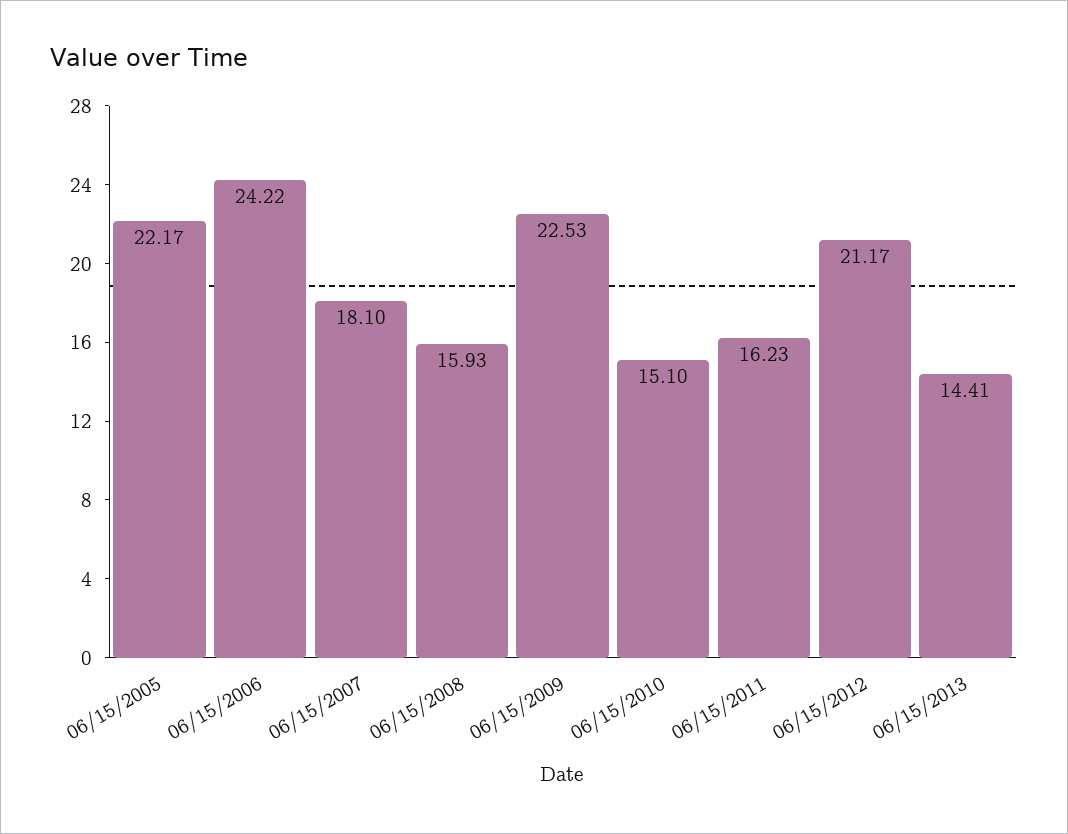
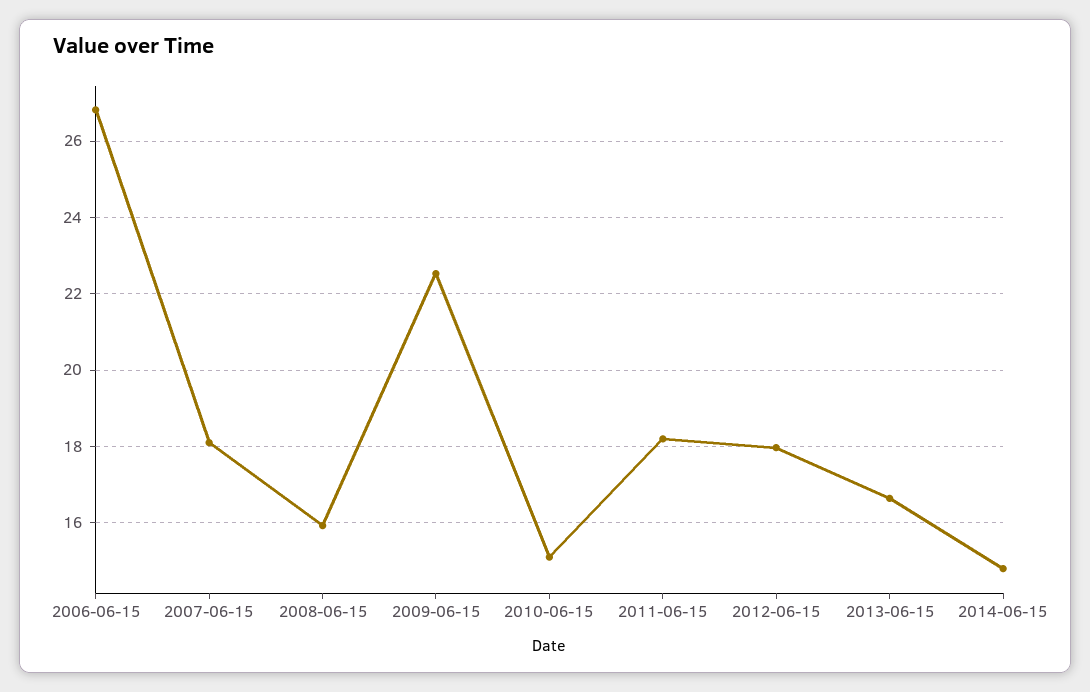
06/15/2005: 22.17 -> none
06/15/2006: 24.22 -> 26.8
06/15/2011: 16.23 -> 18.2
06/15/2012: 21.17 -> 18
06/15/2013: 14.41 -> 16.6
2014-06-15: none -> 14.8

